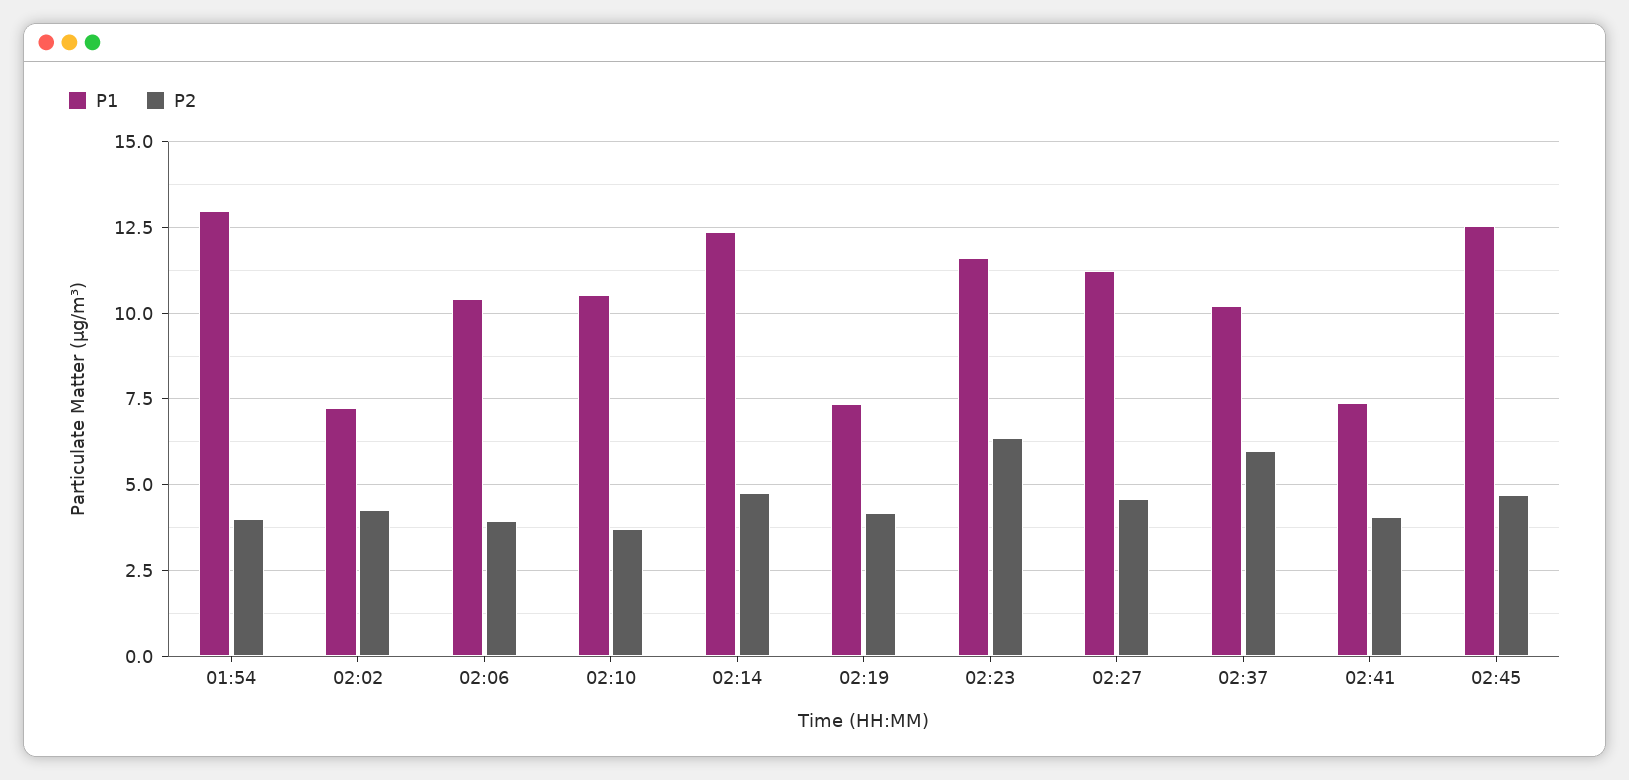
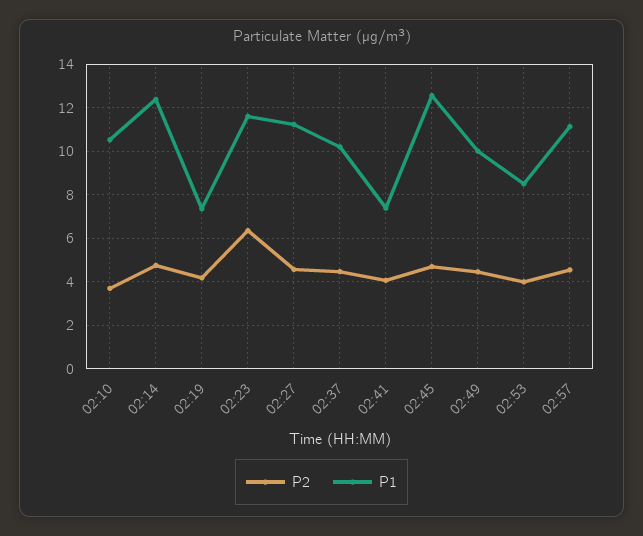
P1, 01:54: 13 -> none
P2, 01:54: 4 -> none
P1, 02:02: 7.25 -> none
P2, 02:02: 4.25 -> none
P1, 02:06: 10.5 -> none
P2, 02:06: 4 -> none
P2, 02:37: 6 -> 4.5
P2, 02:49: none -> 4.5
P1, 02:49: none -> 10
P2, 02:53: none -> 4
P1, 02:53: none -> 8.5
P2, 02:57: none -> 4.5
P1, 02:57: none -> 11

